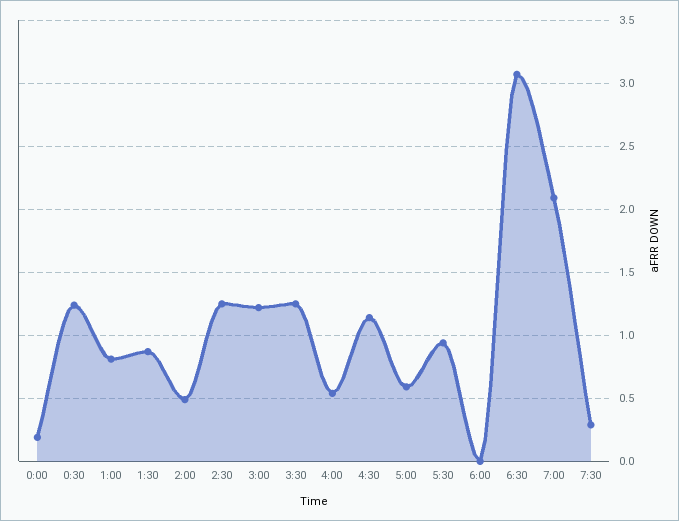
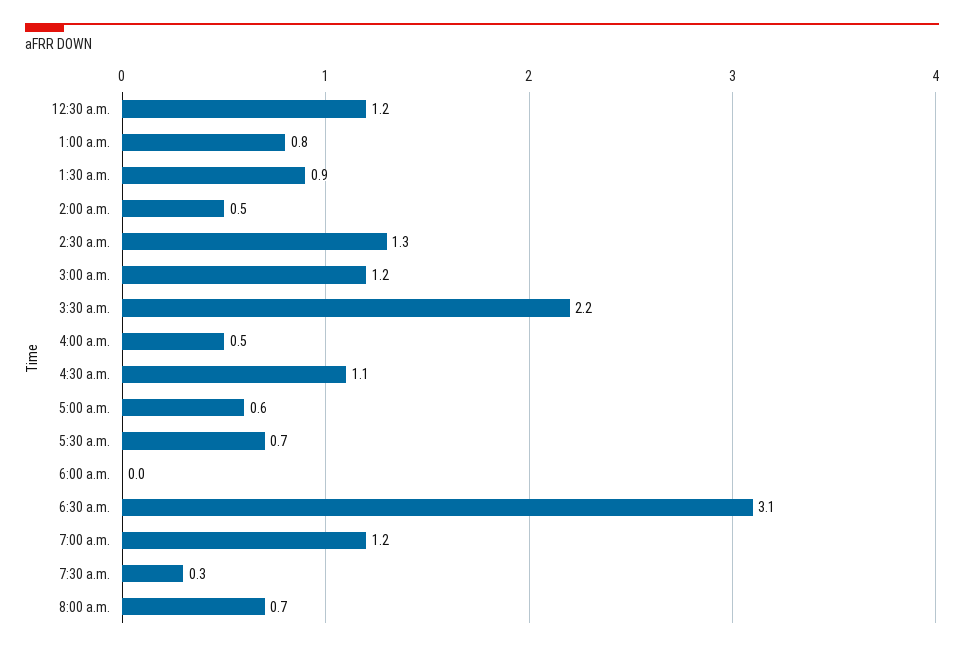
0:00: 0.2 -> none
3:30: 1.25 -> 2.2
5:30: 0.95 -> 0.7
7:00: 2.1 -> 1.2
8:00 a.m.: none -> 0.7

